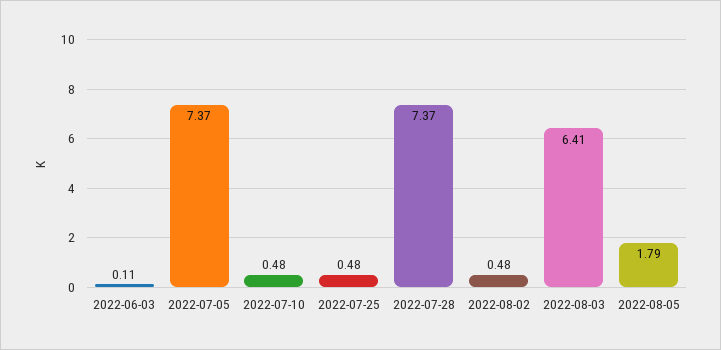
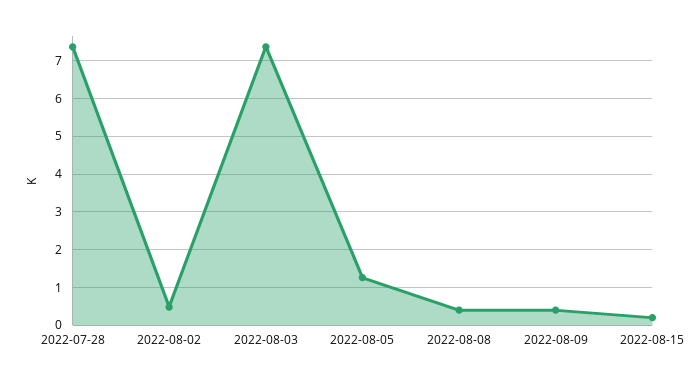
2022-06-03: 0.11 -> none
2022-07-05: 7.37 -> none
2022-07-10: 0.48 -> none
2022-07-25: 0.48 -> none
2022-08-03: 6.41 -> 7.4
2022-08-05: 1.79 -> 1.2
2022-08-08: none -> 0.4
2022-08-09: none -> 0.4
2022-08-15: none -> 0.2

